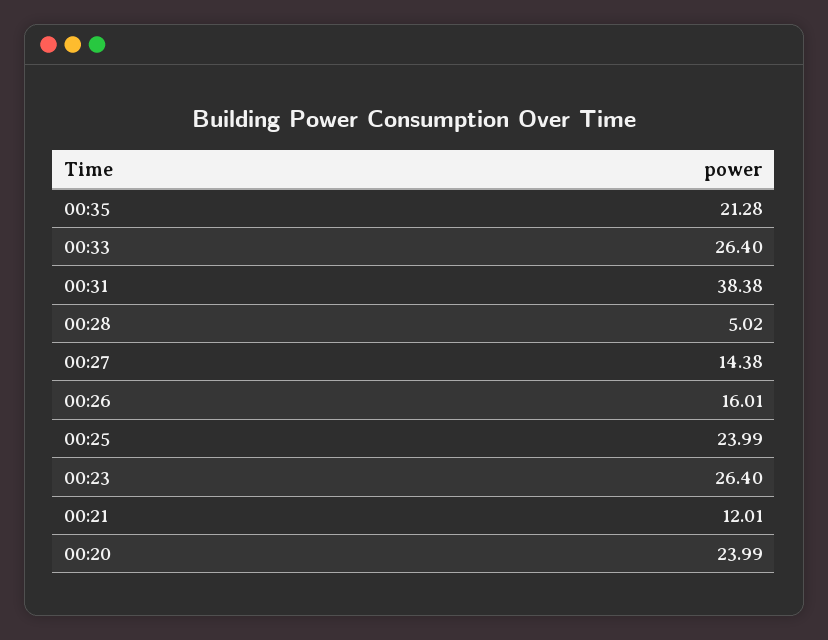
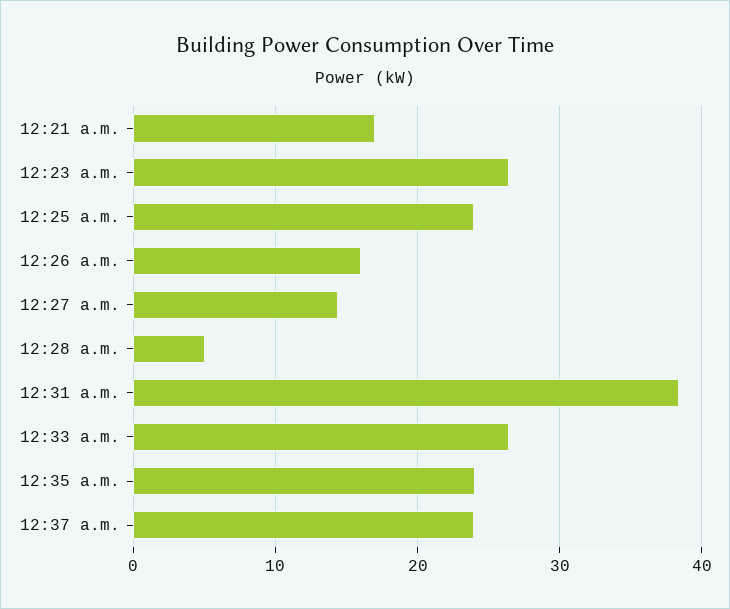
00:35: 21.28 -> 24
00:21: 12.01 -> 17
00:20: 23.99 -> none
12:37 a.m.: none -> 24

